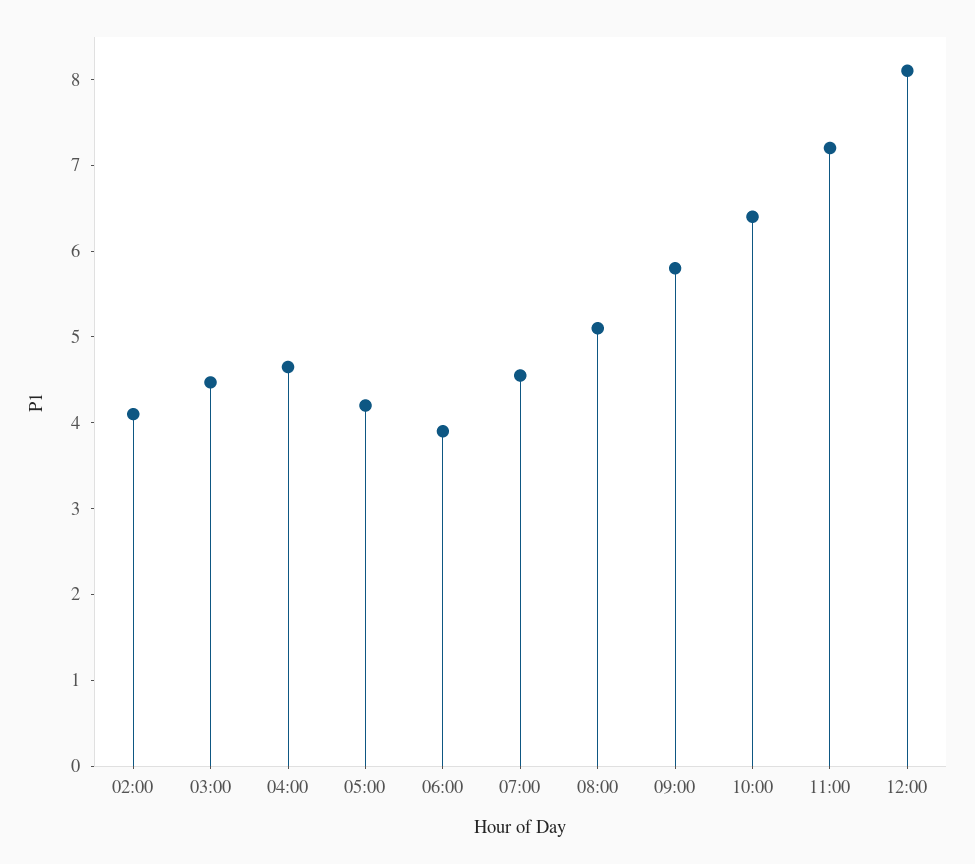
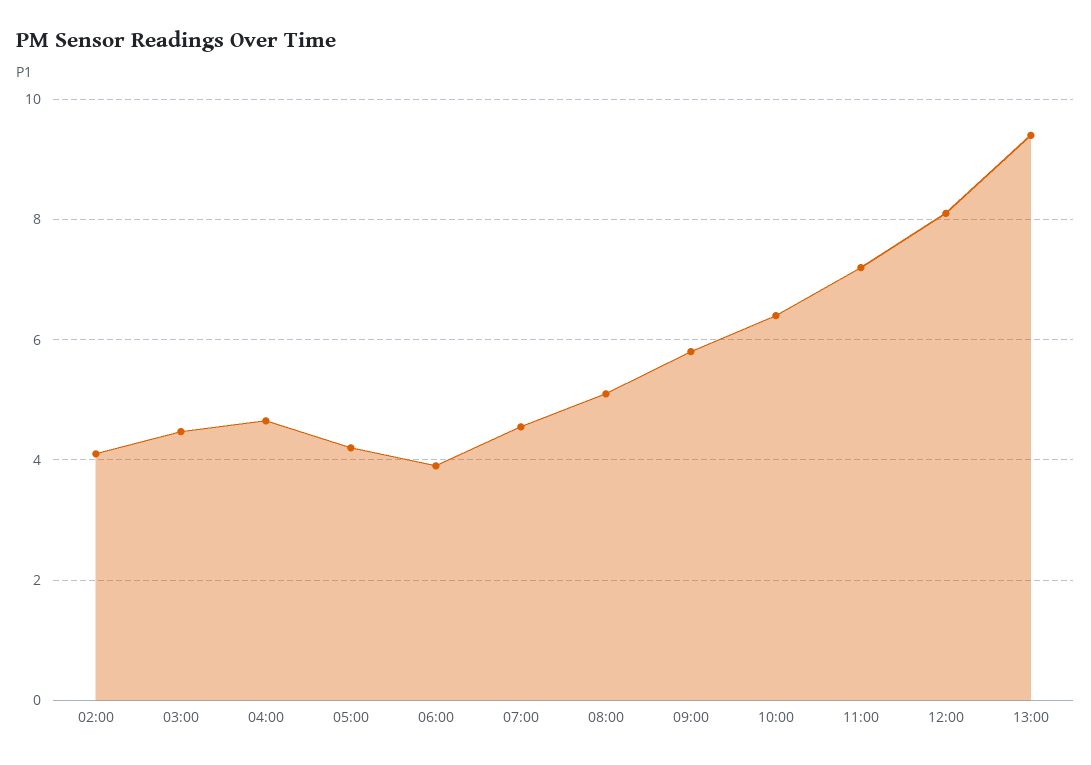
13:00: none -> 9.4

